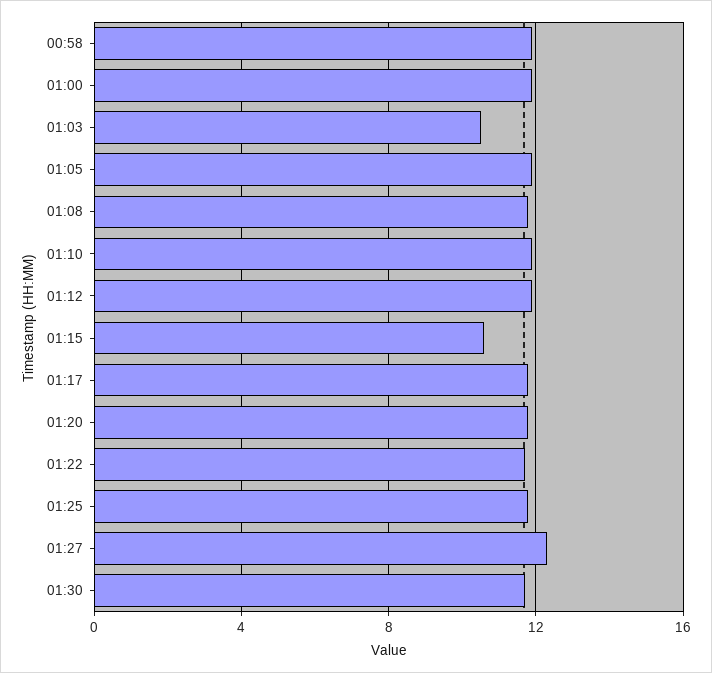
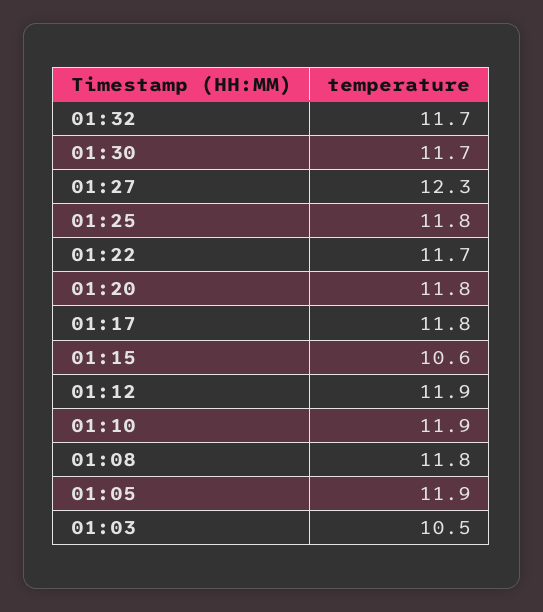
00:58: 12 -> none
01:00: 12 -> none
01:32: none -> 11.7

